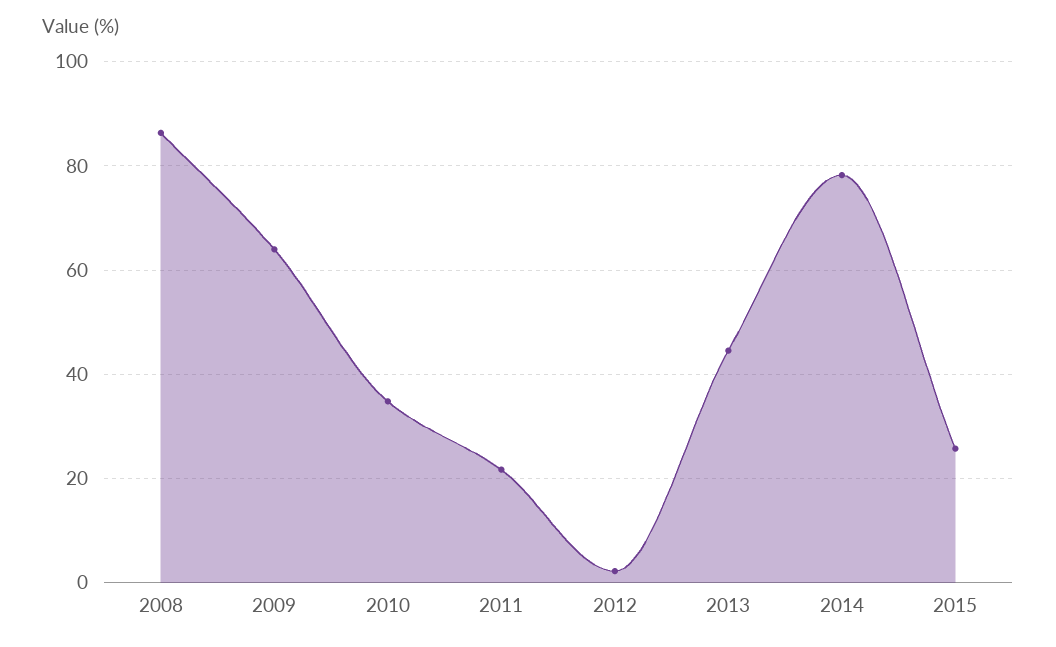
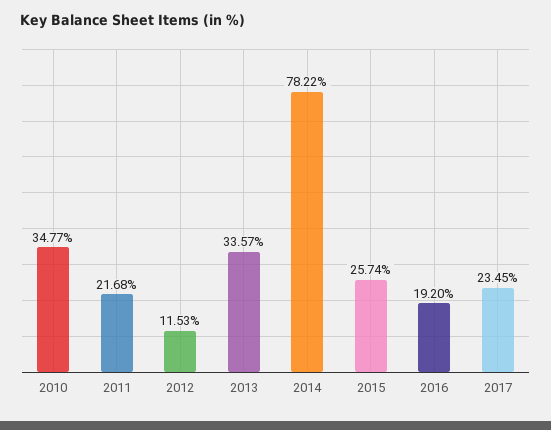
2008: 86 -> none
2009: 64 -> none
2012: 2 -> 11.53
2013: 44 -> 33.57
2016: none -> 19.2
2017: none -> 23.45

